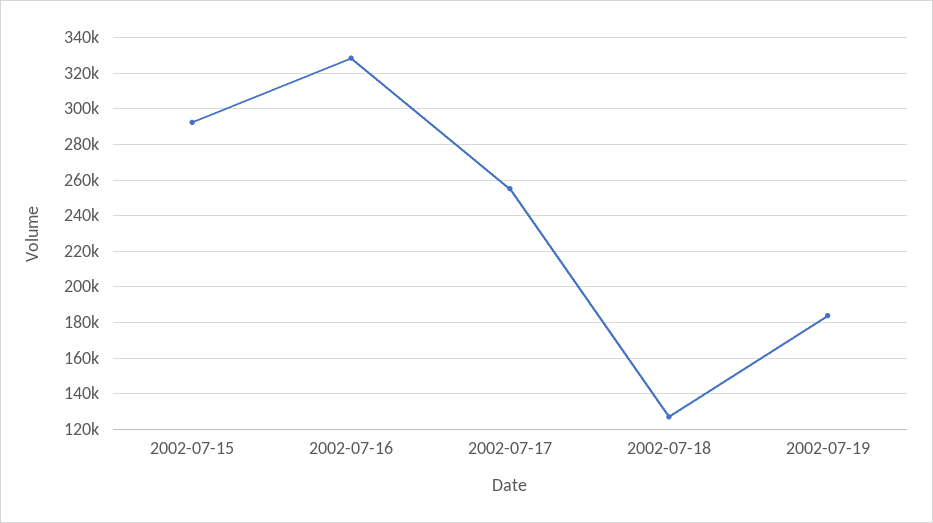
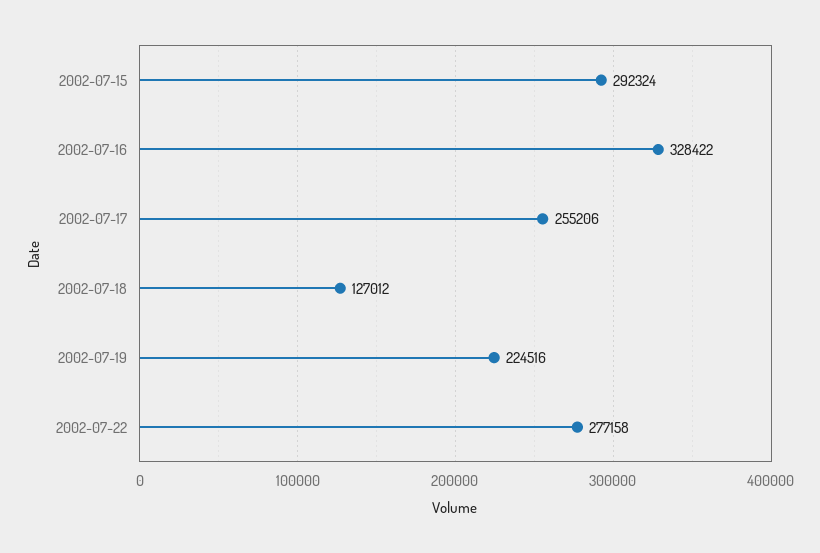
2002-07-19: 185000 -> 224516
2002-07-22: none -> 277158

